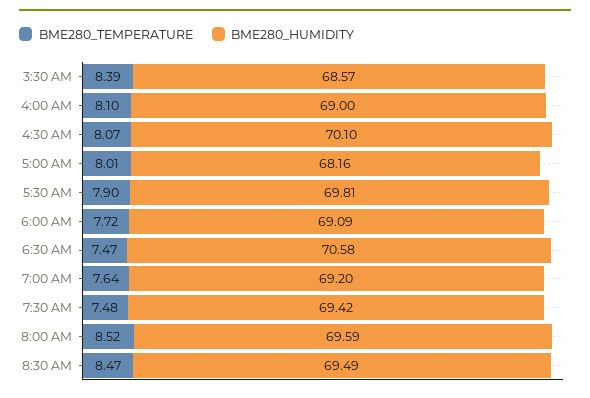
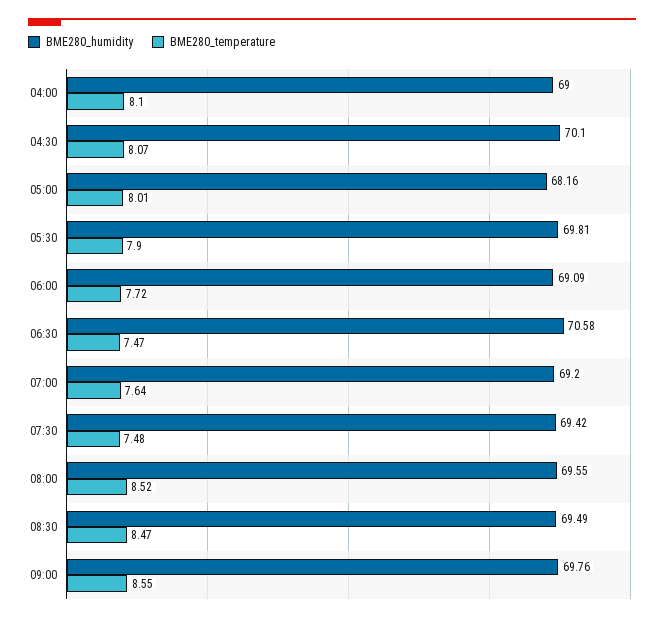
BME280_TEMPERATURE, 3:30 AM: 8.39 -> none
BME280_HUMIDITY, 3:30 AM: 68.57 -> none
BME280_HUMIDITY, 8:00 AM: 69.59 -> 69.55
BME280_HUMIDITY, 09:00: none -> 69.76
BME280_TEMPERATURE, 09:00: none -> 8.55

